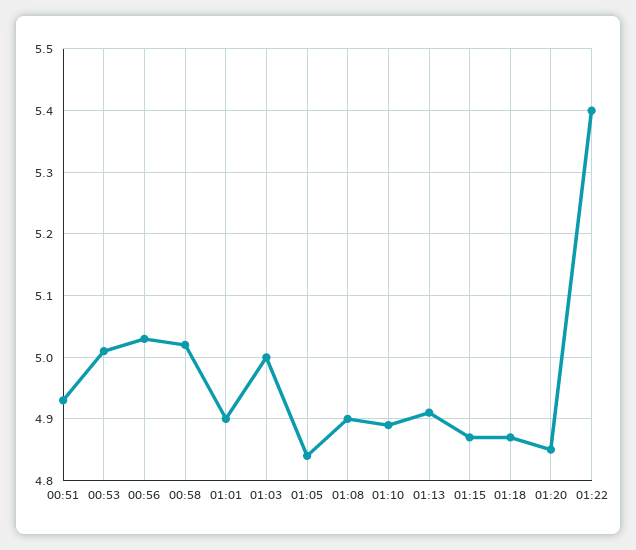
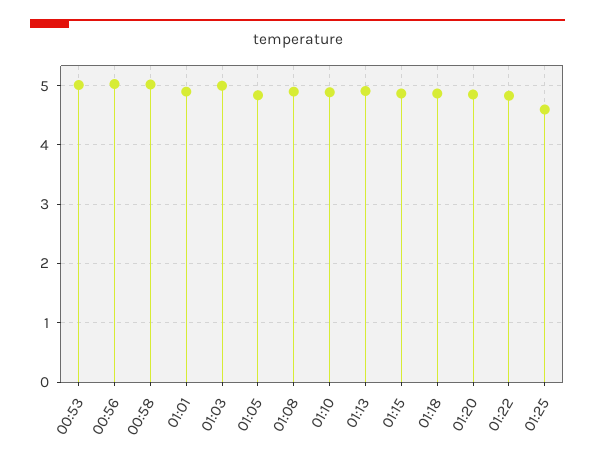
00:51: 4.93 -> none
01:22: 5.4 -> 4.8
01:25: none -> 4.6

